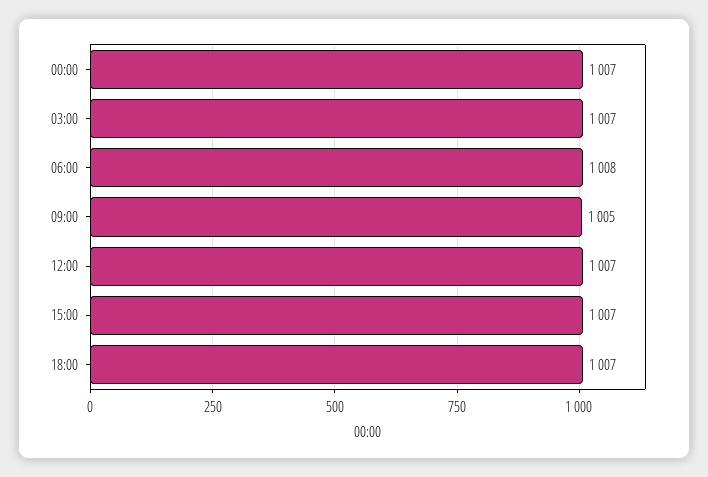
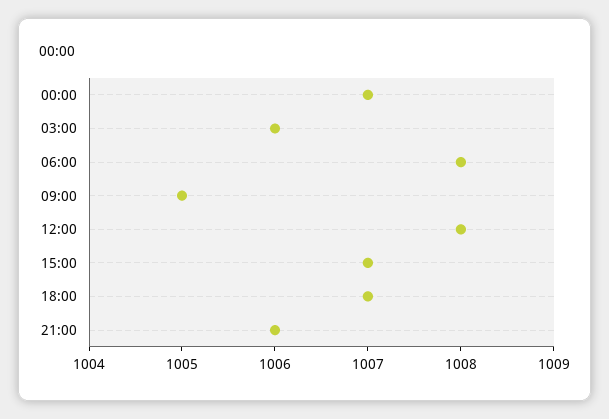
03:00: 1007 -> 1006
12:00: 1007 -> 1008
21:00: none -> 1006

